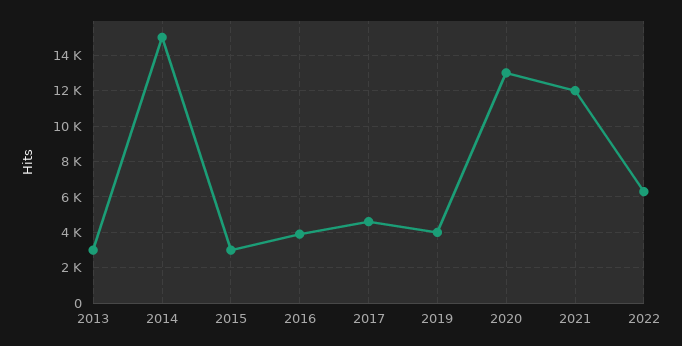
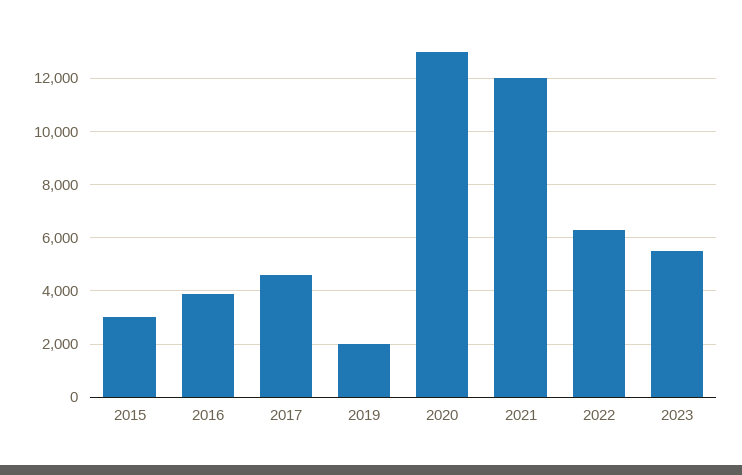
2013: 3000 -> none
2014: 15000 -> none
2019: 4000 -> 2000
2023: none -> 5500

